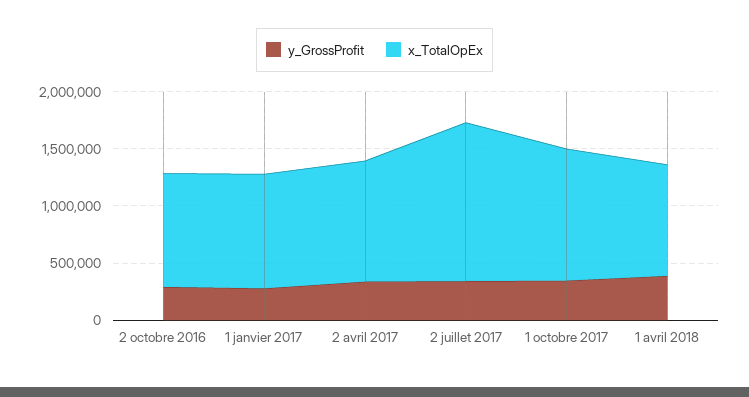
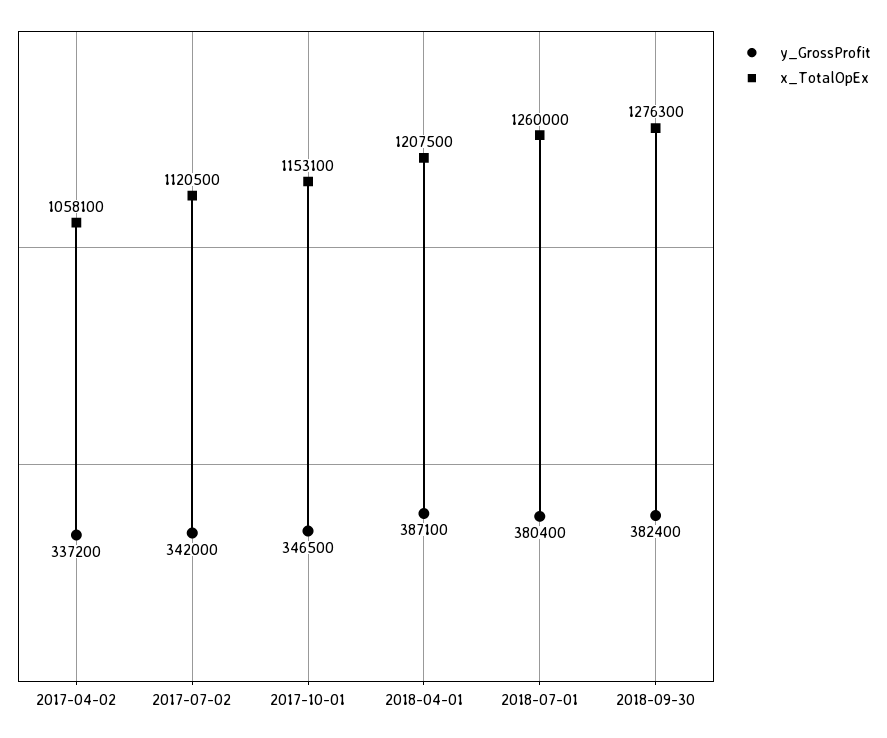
y_GrossProfit, 2 octobre 2016: 300000 -> none
x_TotalOpEx, 2 octobre 2016: 1000000 -> none
y_GrossProfit, 1 janvier 2017: 300000 -> none
x_TotalOpEx, 1 janvier 2017: 1000000 -> none
x_TotalOpEx, 2 juillet 2017: 1400000 -> 1120500
x_TotalOpEx, 1 avril 2018: 1000000 -> 1207500
y_GrossProfit, 2018-07-01: none -> 380400
x_TotalOpEx, 2018-07-01: none -> 1260000
y_GrossProfit, 2018-09-30: none -> 382400
x_TotalOpEx, 2018-09-30: none -> 1276300

